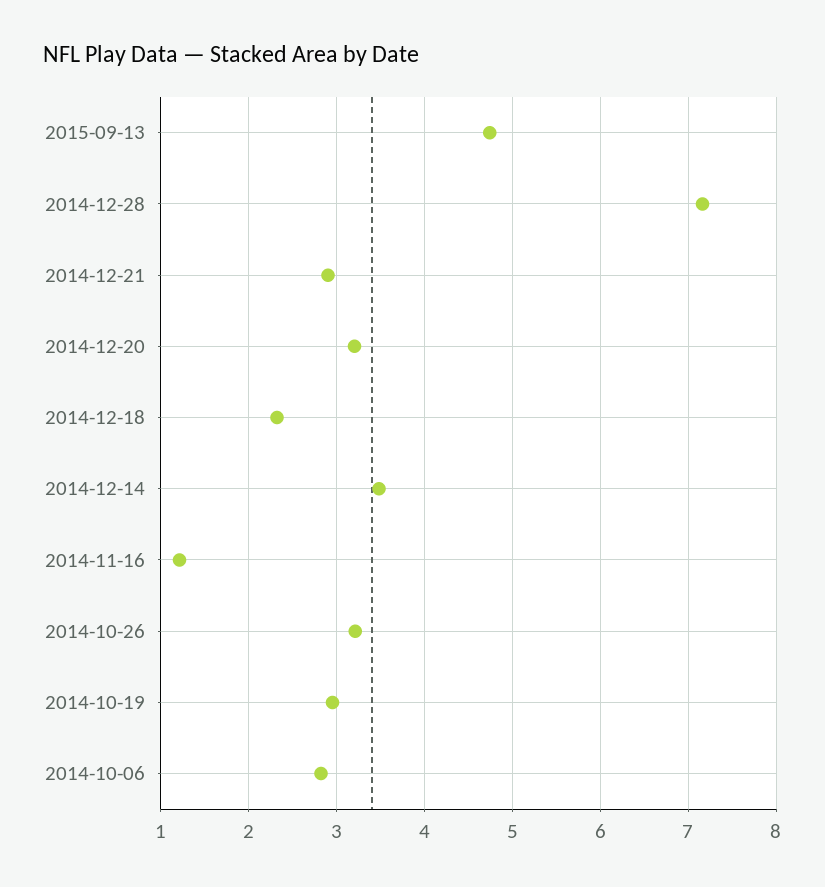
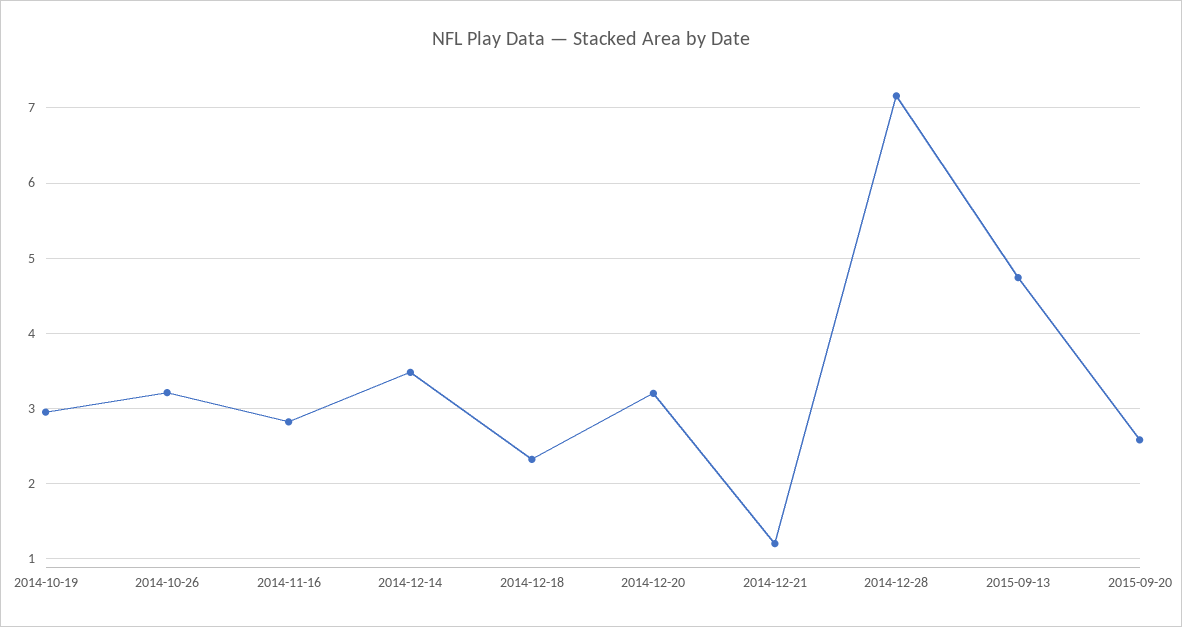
2014-12-21: 2.9 -> 1.2
2014-11-16: 1.2 -> 2.8
2014-10-06: 2.8 -> none
2015-09-20: none -> 2.6

